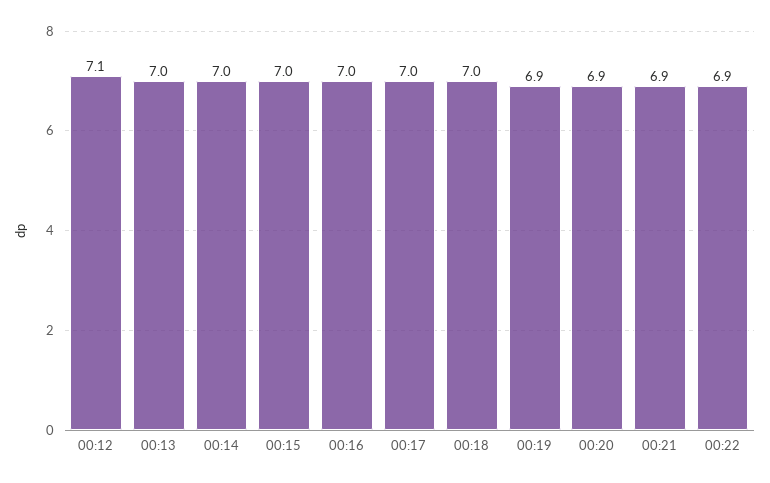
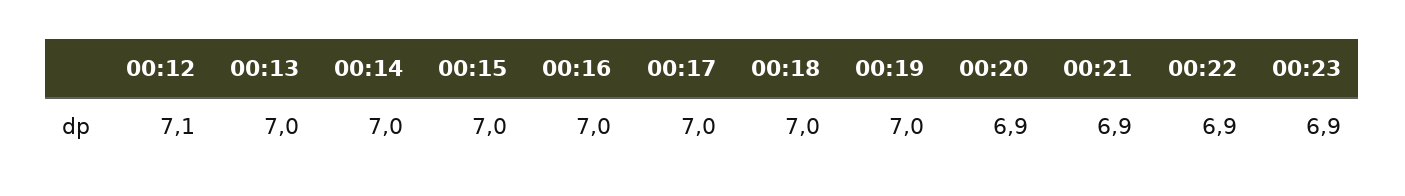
00:19: 6.9 -> 7
00:23: none -> 6.9

